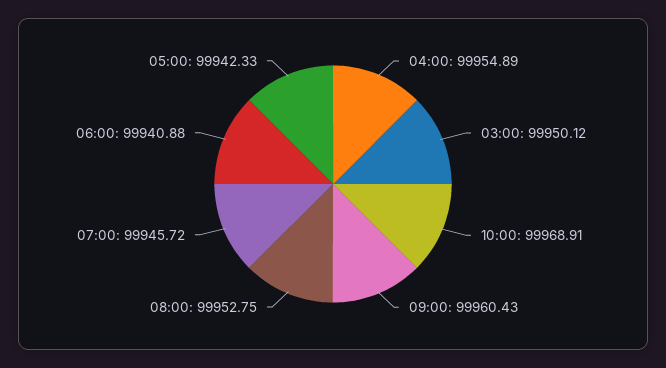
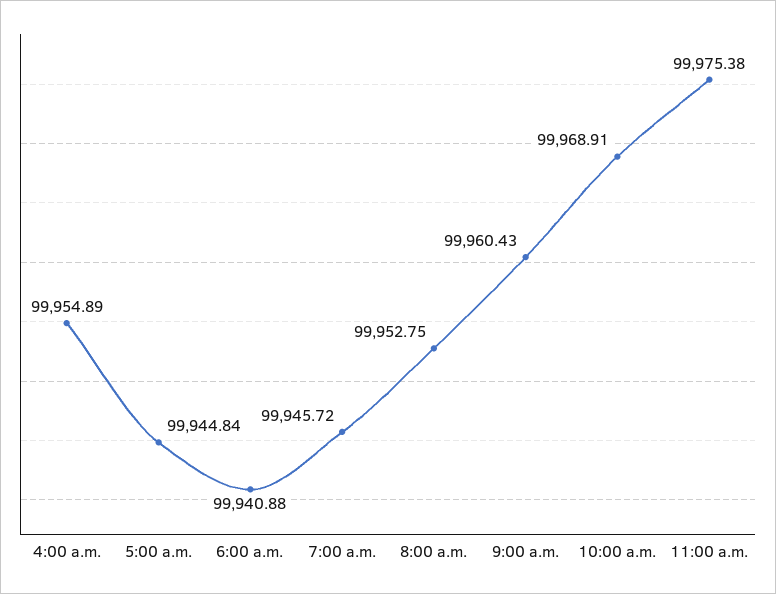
03:00: 99950.12 -> none
05:00: 99942.33 -> 99944.84
11:00 a.m.: none -> 99975.38

